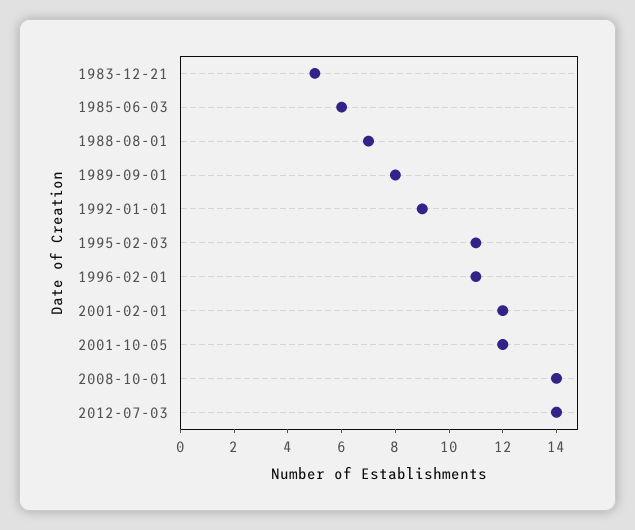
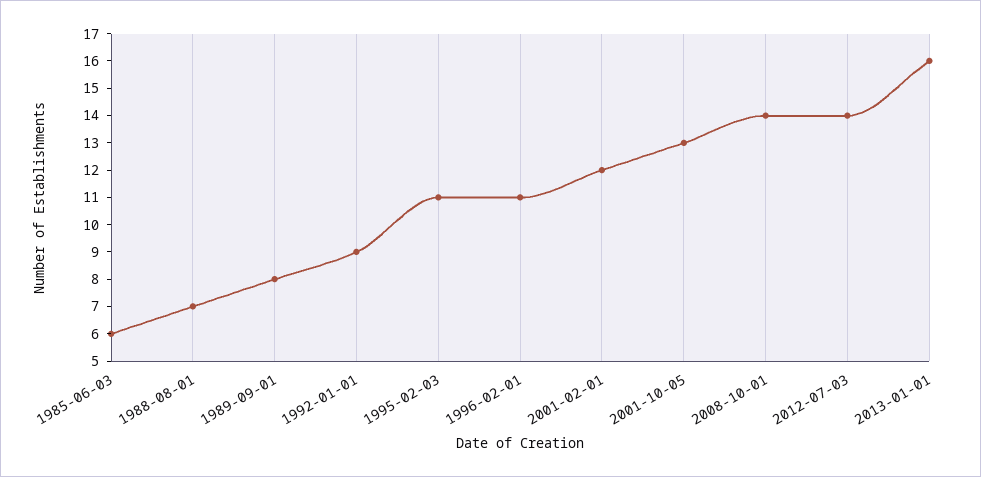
1983-12-21: 5 -> none
2001-10-05: 12 -> 13
2013-01-01: none -> 16

